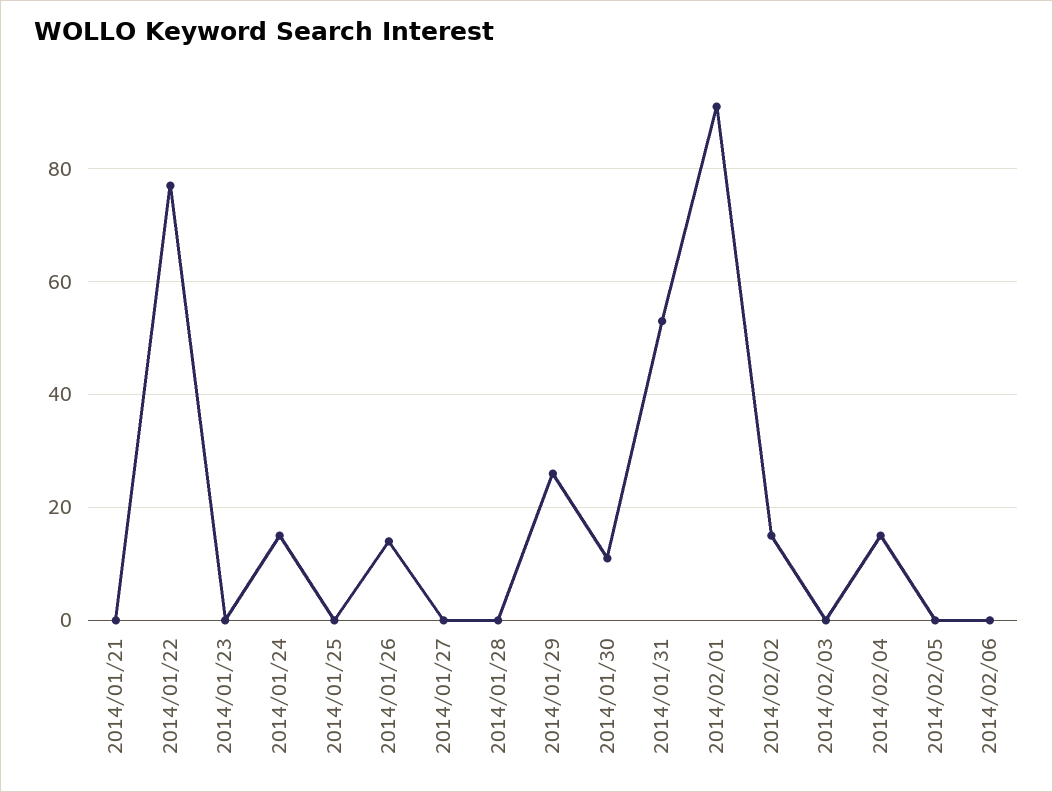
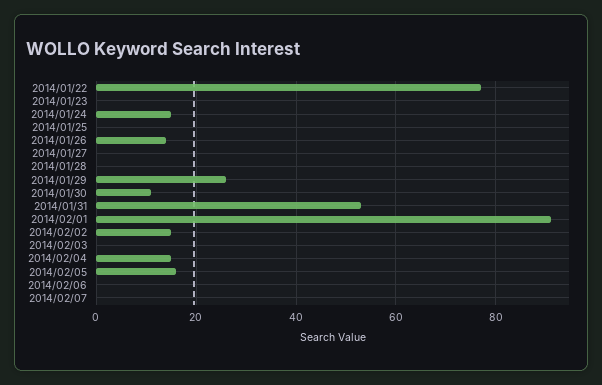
2014/01/21: 0 -> none
2014/02/05: 0 -> 15
2014/02/07: none -> 0

